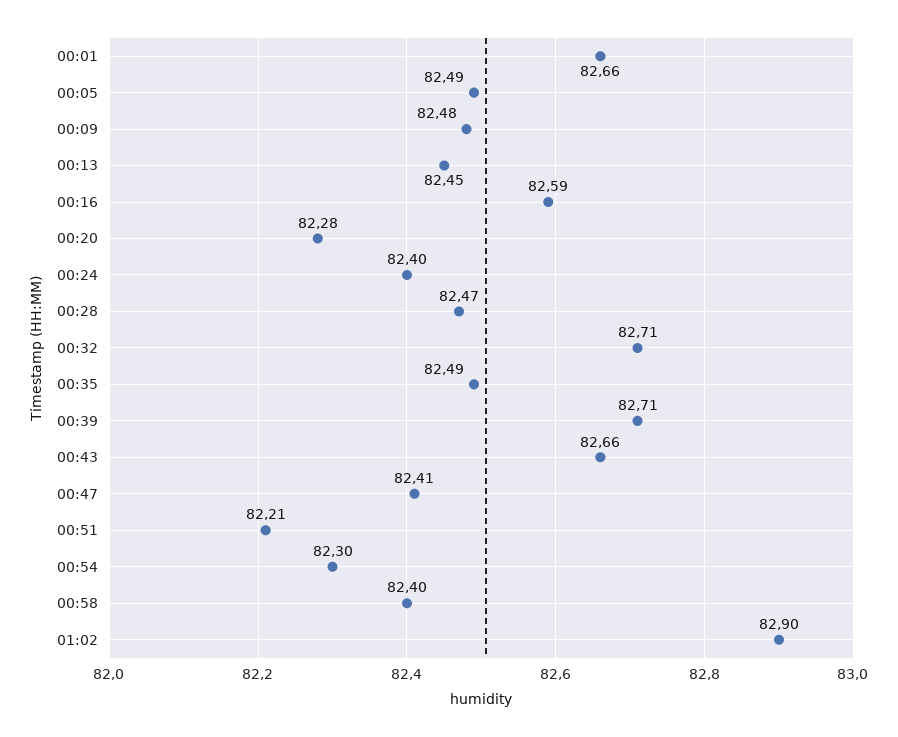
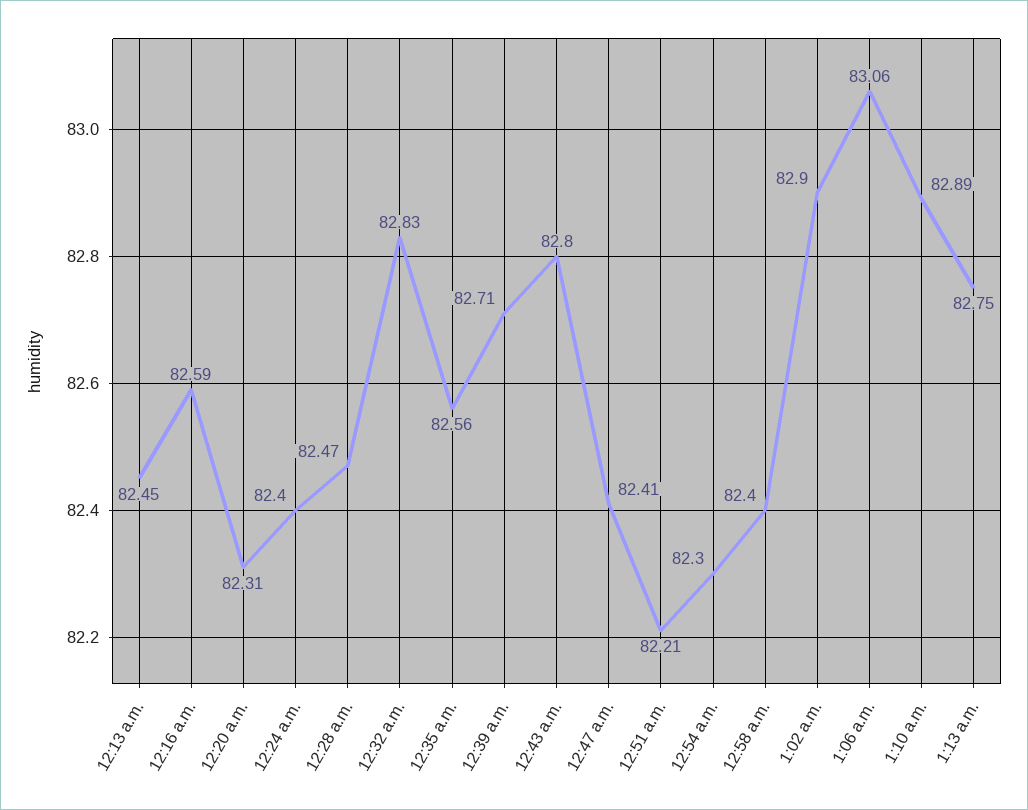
00:01: 82.66 -> none
00:05: 82.49 -> none
00:09: 82.48 -> none
00:20: 82.28 -> 82.31
00:32: 82.71 -> 82.83
00:35: 82.49 -> 82.56
00:43: 82.66 -> 82.8
1:06 a.m.: none -> 83.06
1:10 a.m.: none -> 82.89
1:13 a.m.: none -> 82.75

